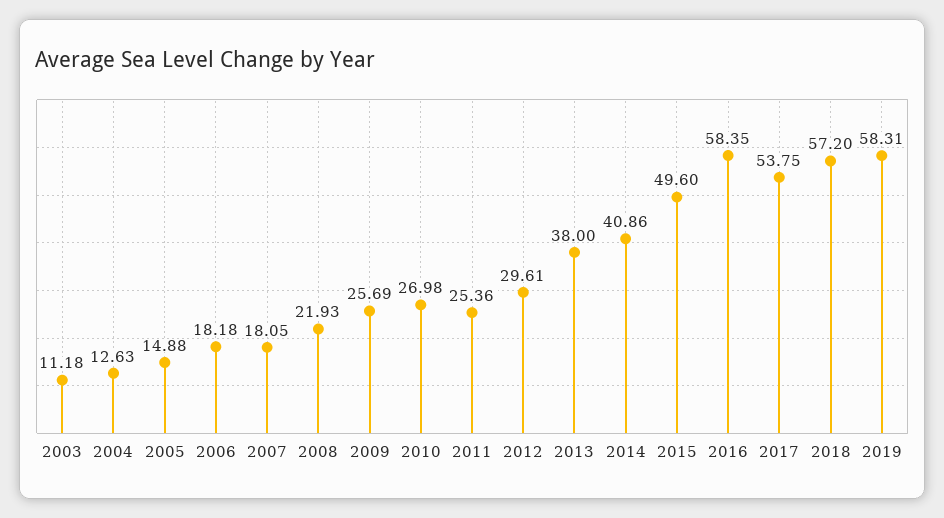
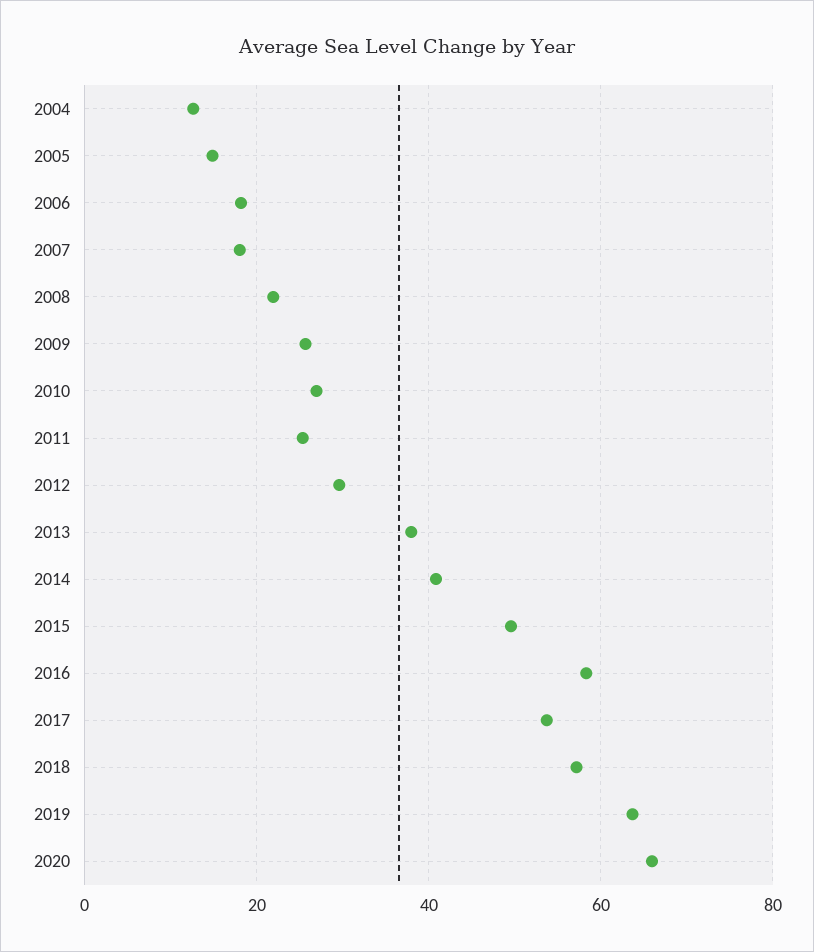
2003: 11.18 -> none
2019: 58.31 -> 64
2020: none -> 66

